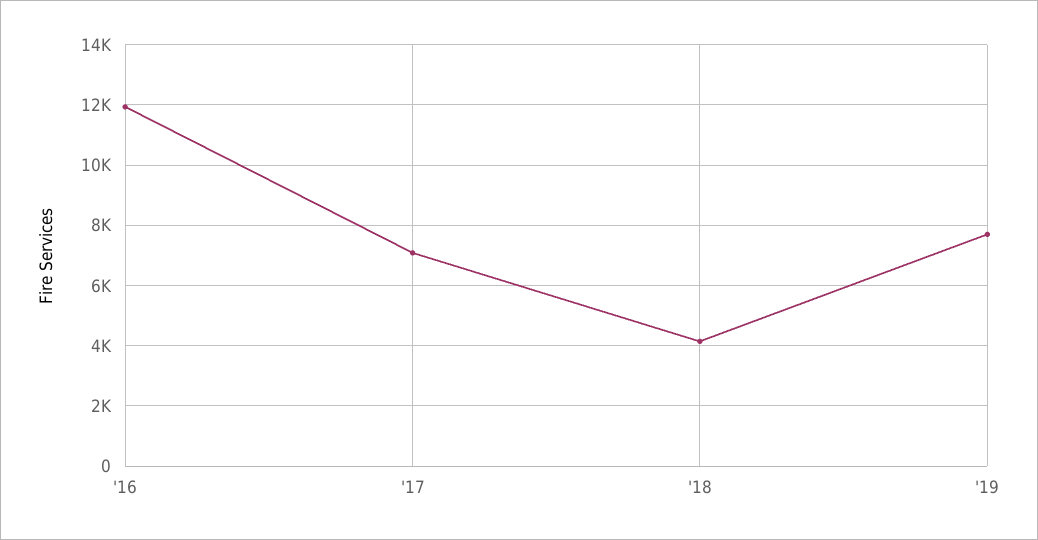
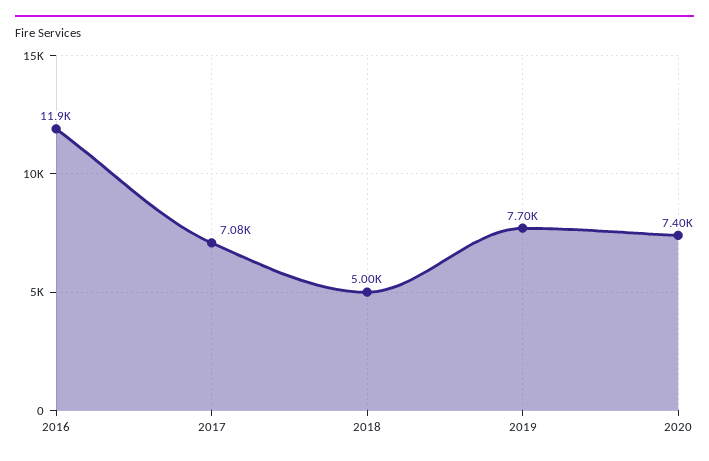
'18: 4200 -> 5000
2020: none -> 7400

